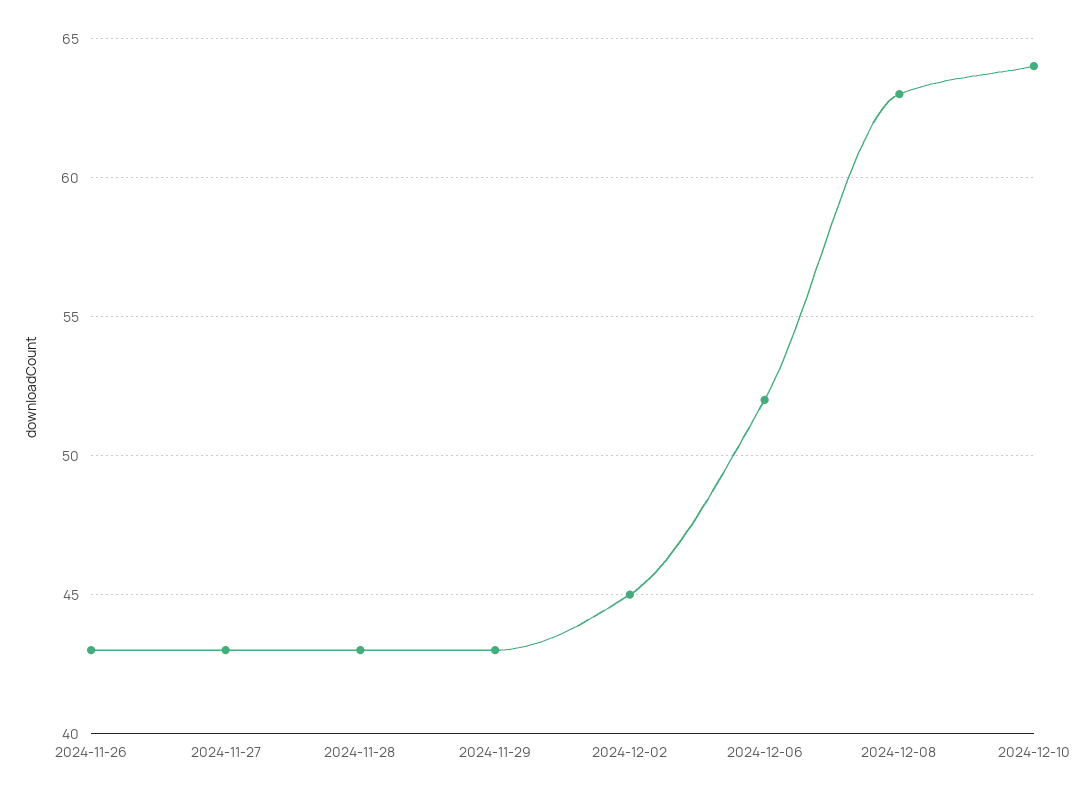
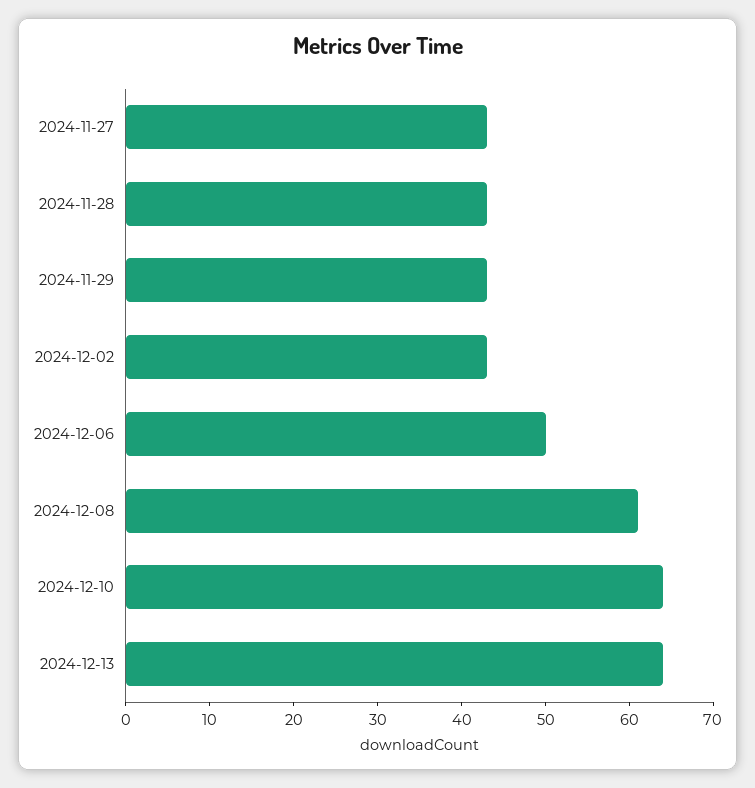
2024-11-26: 43 -> none
2024-12-02: 45 -> 43
2024-12-06: 52 -> 50
2024-12-08: 63 -> 61
2024-12-13: none -> 64

